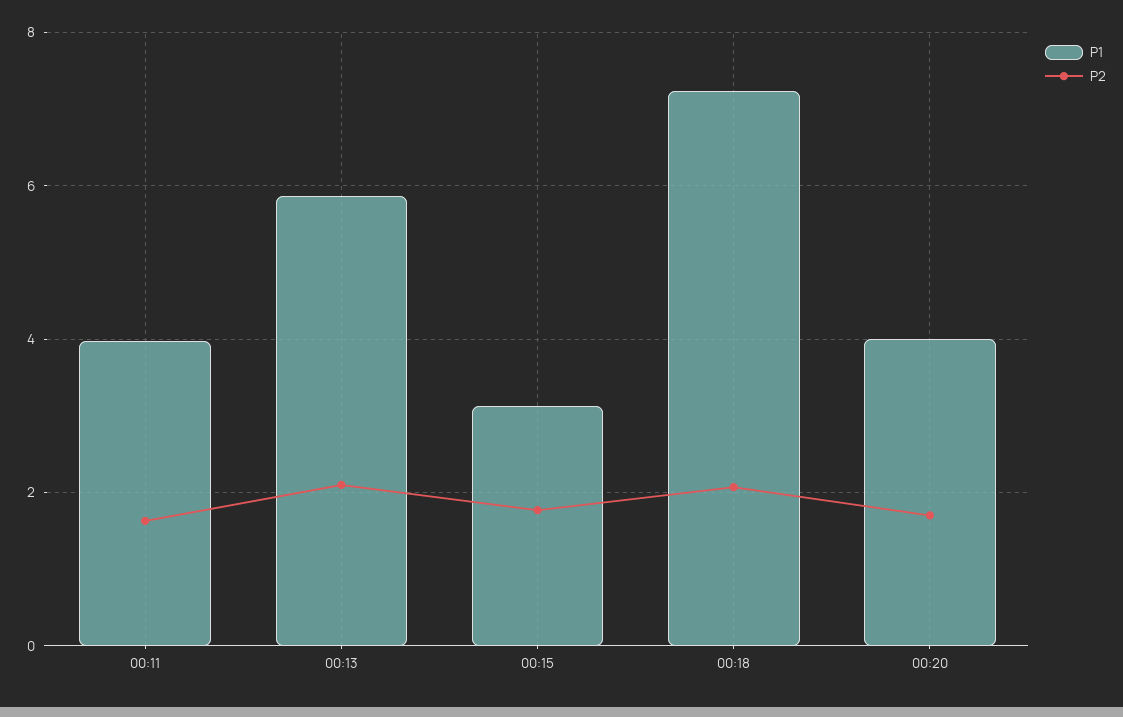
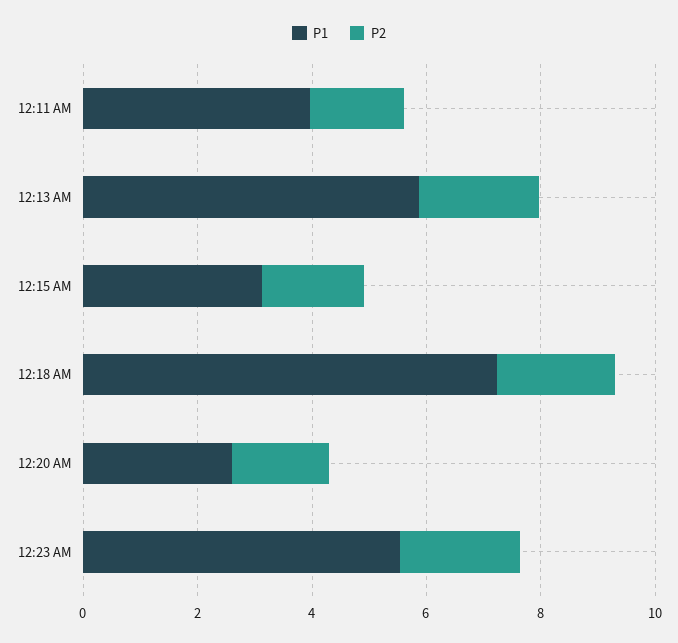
P1, 00:20: 4 -> 2.5
P1, 12:23 AM: none -> 5.5
P2, 12:23 AM: none -> 2

